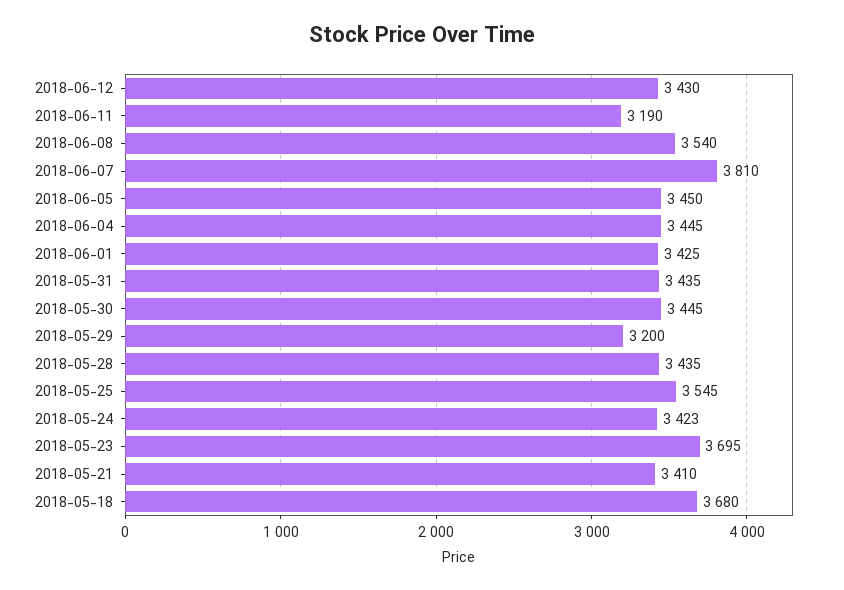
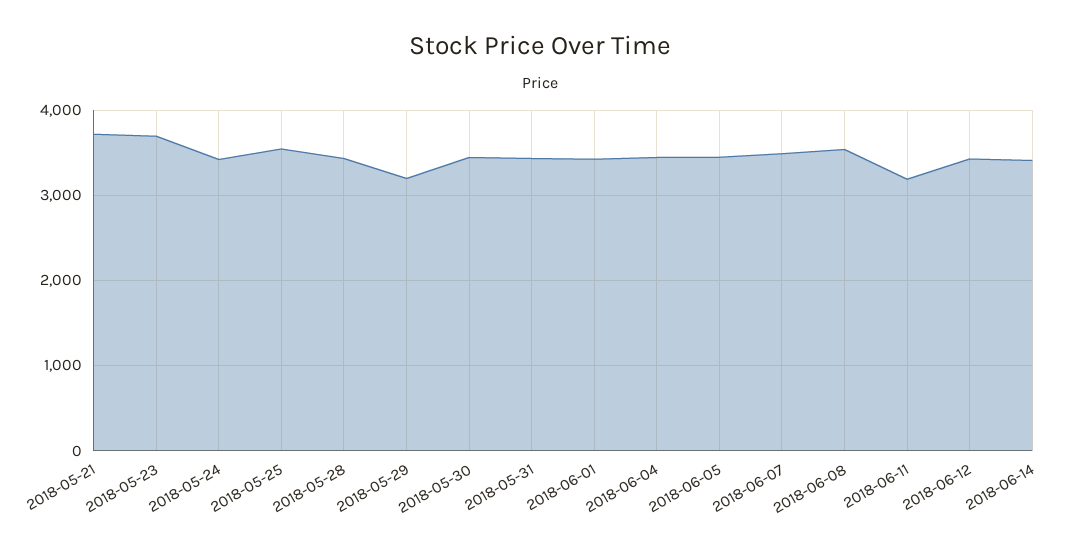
2018-06-07: 3810 -> 3500
2018-05-21: 3410 -> 3700
2018-05-18: 3680 -> none
2018-06-14: none -> 3400

